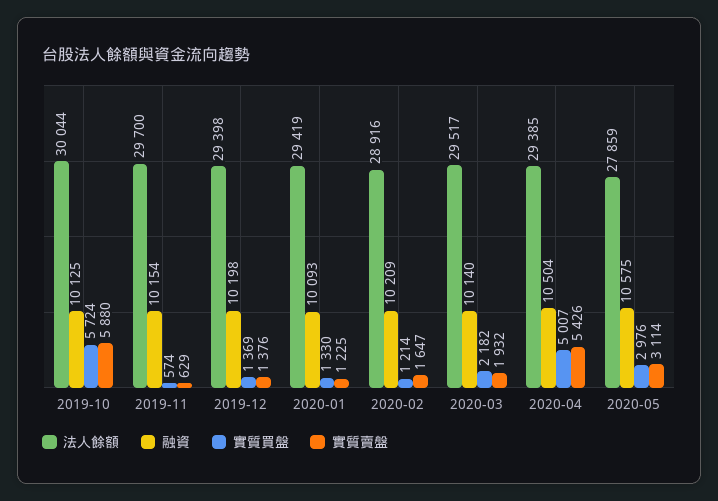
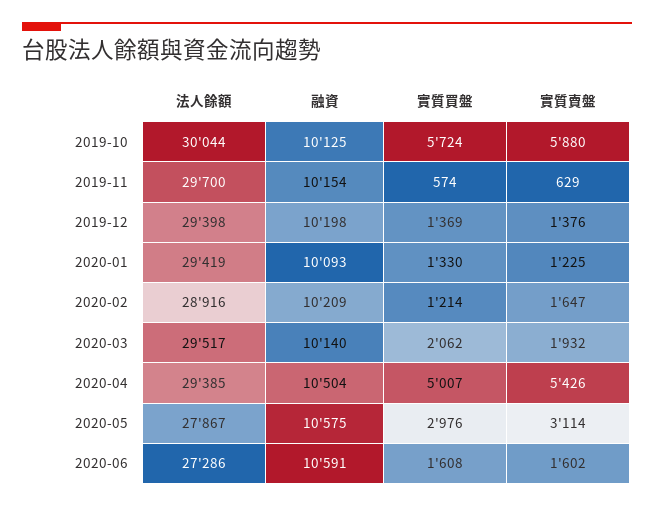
實質買盤, 2020-03: 2182 -> 2062
法人餘額, 2020-05: 27859 -> 27867
法人餘額, 2020-06: none -> 27286
融資, 2020-06: none -> 10591
實質買盤, 2020-06: none -> 1608
實質賣盤, 2020-06: none -> 1602

